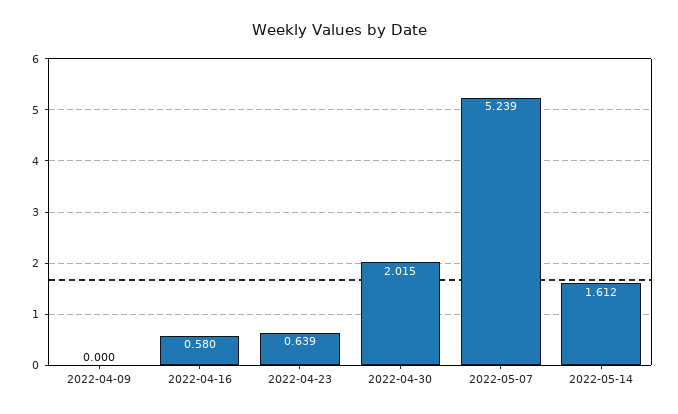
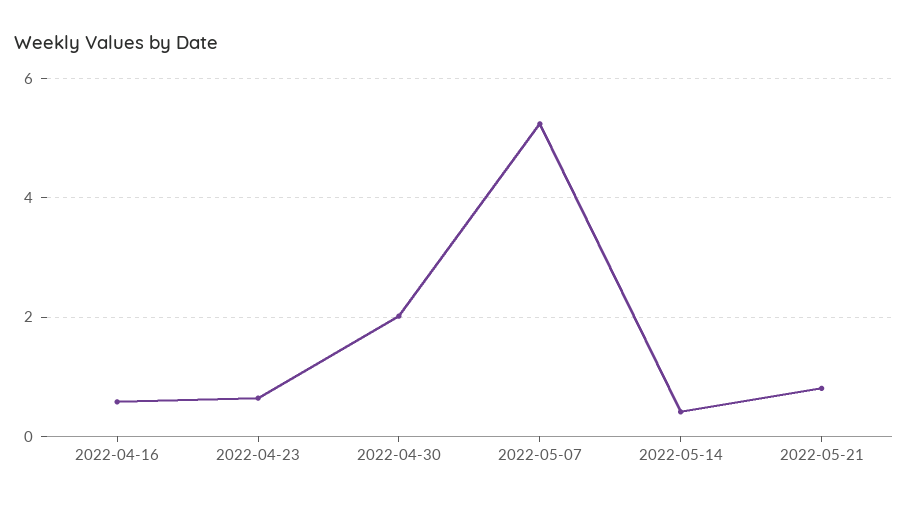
2022-04-09: 0 -> none
2022-05-14: 1.612 -> 0.4
2022-05-21: none -> 0.8

